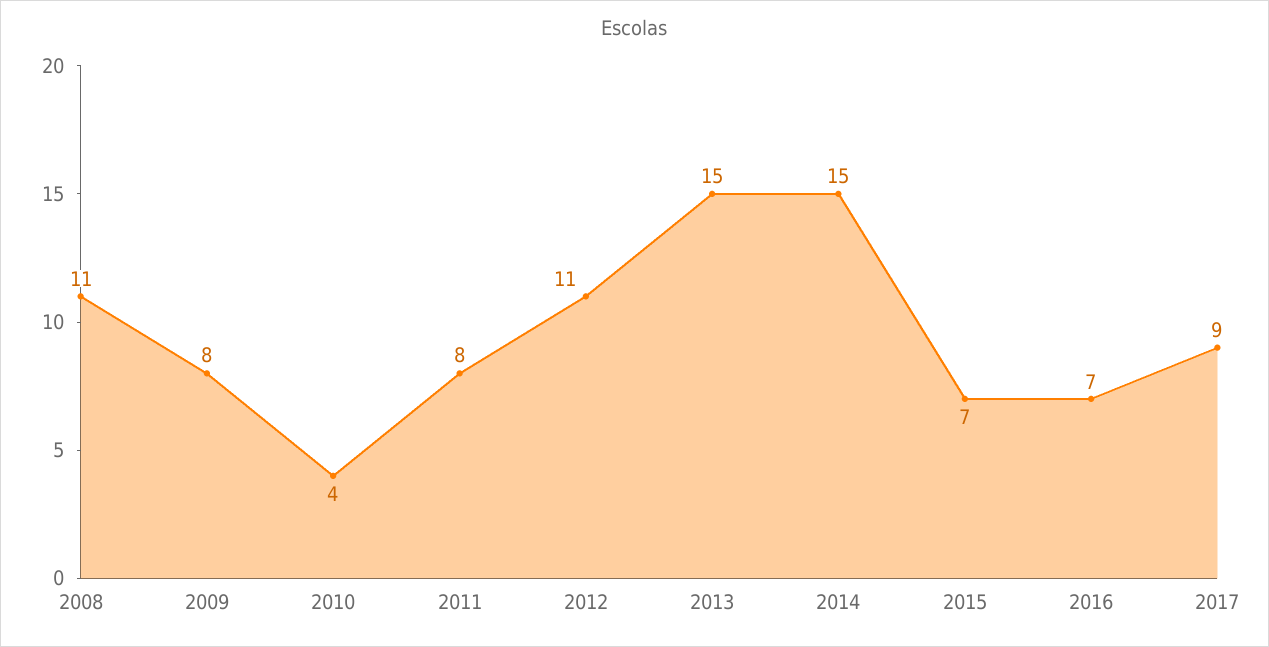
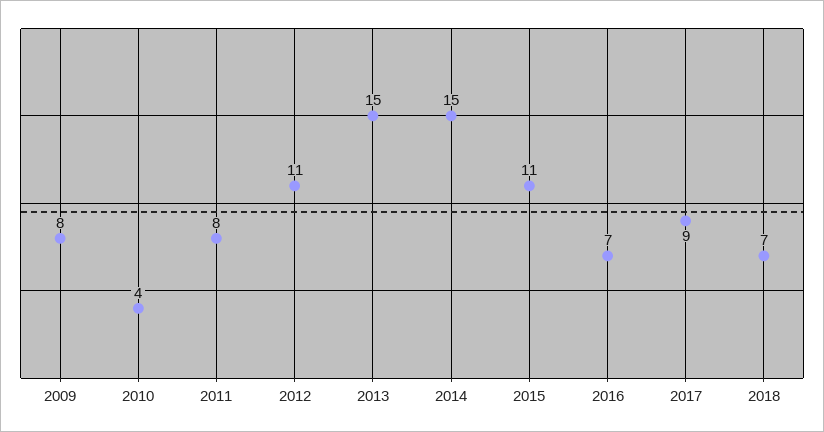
2008: 11 -> none
2015: 7 -> 11
2018: none -> 7

